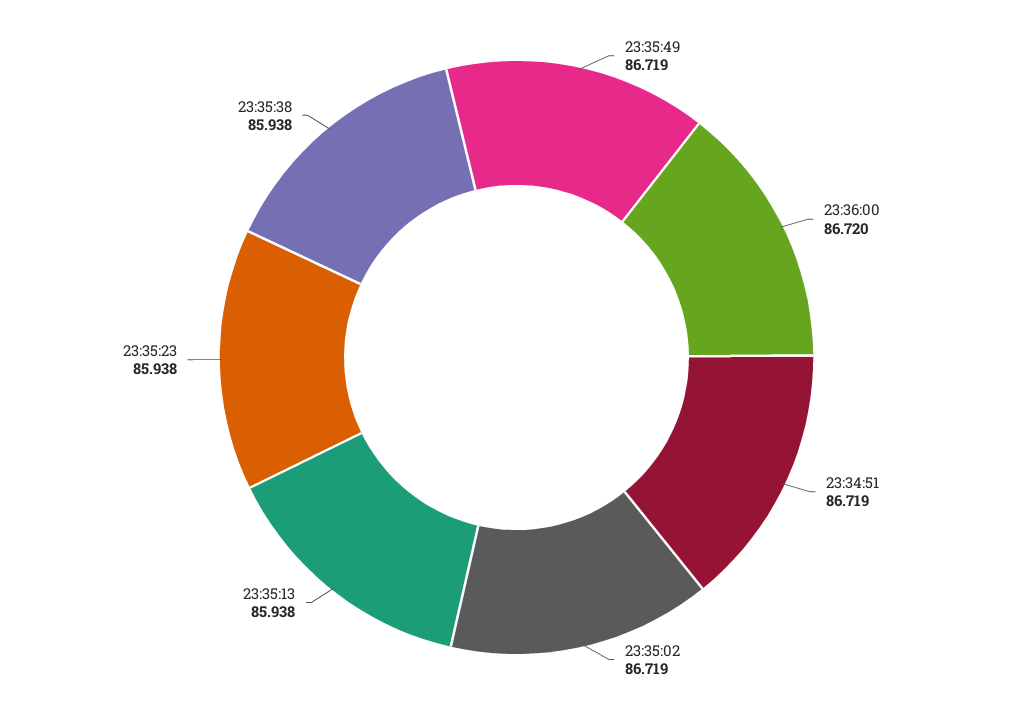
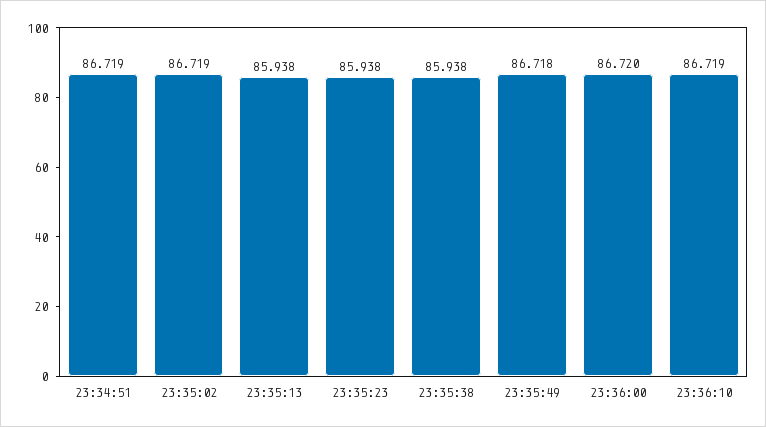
23:35:49: 86.719 -> 86.718
23:36:10: none -> 86.719

